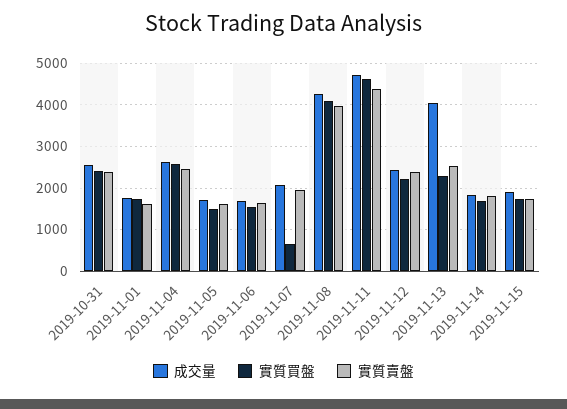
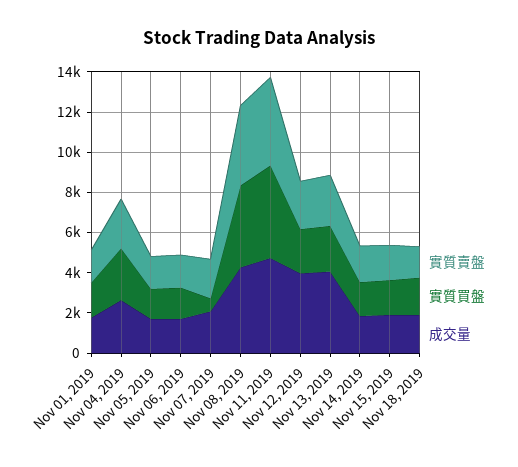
成交量, 2019-10-31: 2600 -> none
實質買盤, 2019-10-31: 2400 -> none
實質賣盤, 2019-10-31: 2400 -> none
成交量, 2019-11-12: 2400 -> 4000
實質賣盤, Nov 18, 2019: none -> 1500
實質買盤, Nov 18, 2019: none -> 2000
成交量, Nov 18, 2019: none -> 2000

